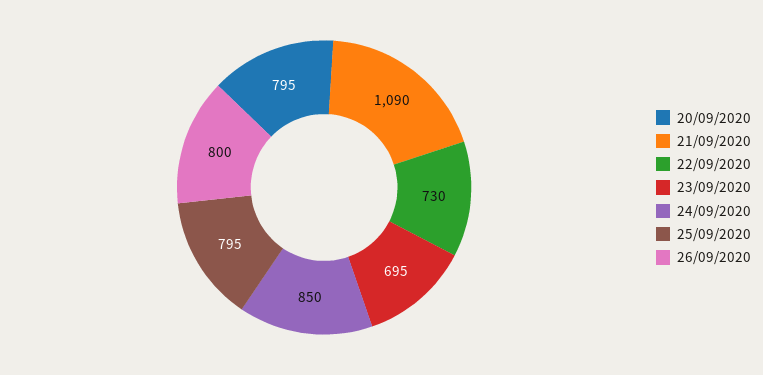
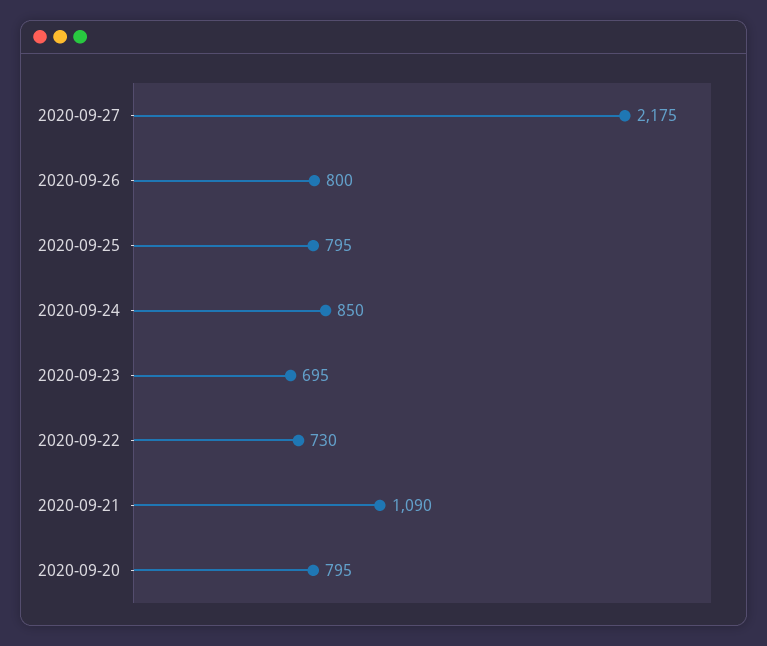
2020-09-27: none -> 2175

